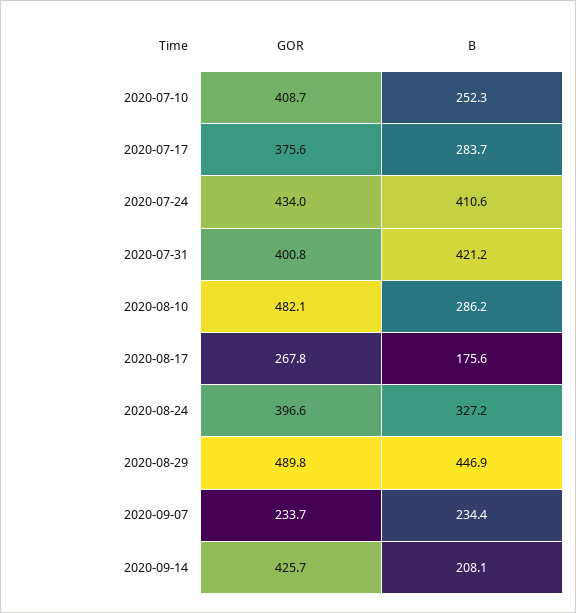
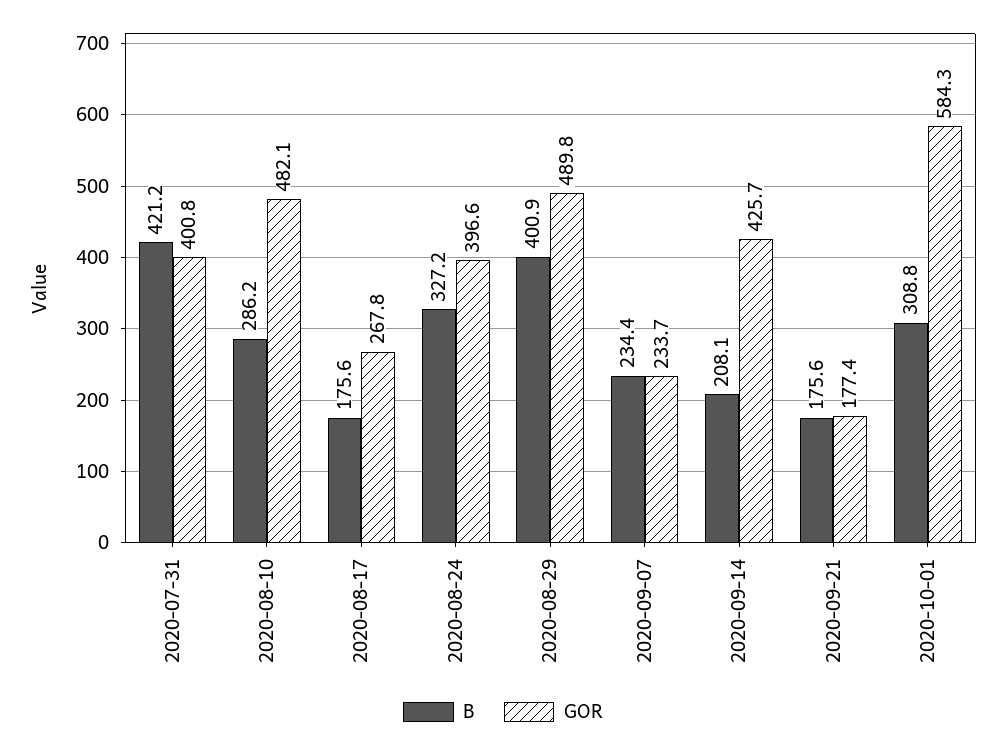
GOR, 2020-07-10: 408.7 -> none
B, 2020-07-10: 252.3 -> none
GOR, 2020-07-17: 375.6 -> none
B, 2020-07-17: 283.7 -> none
GOR, 2020-07-24: 434 -> none
B, 2020-07-24: 410.6 -> none
B, 2020-08-29: 446.9 -> 400.9
B, 2020-09-21: none -> 175.6
GOR, 2020-09-21: none -> 177.4
B, 2020-10-01: none -> 308.8
GOR, 2020-10-01: none -> 584.3

